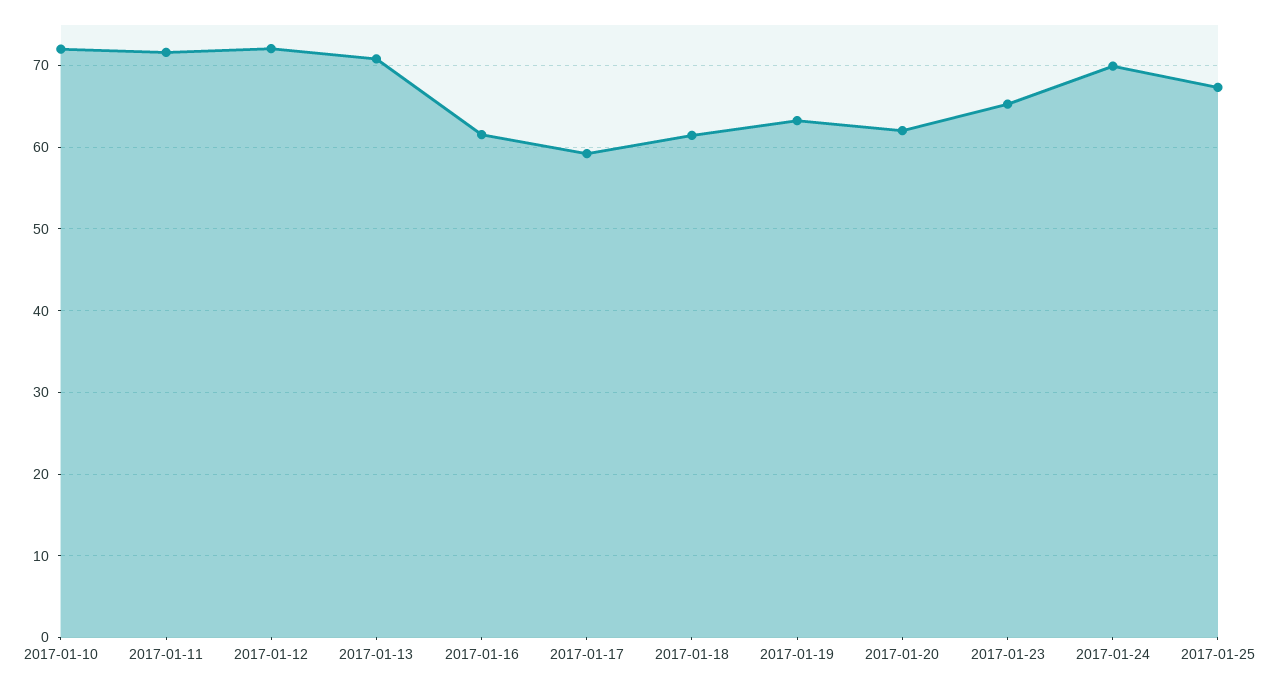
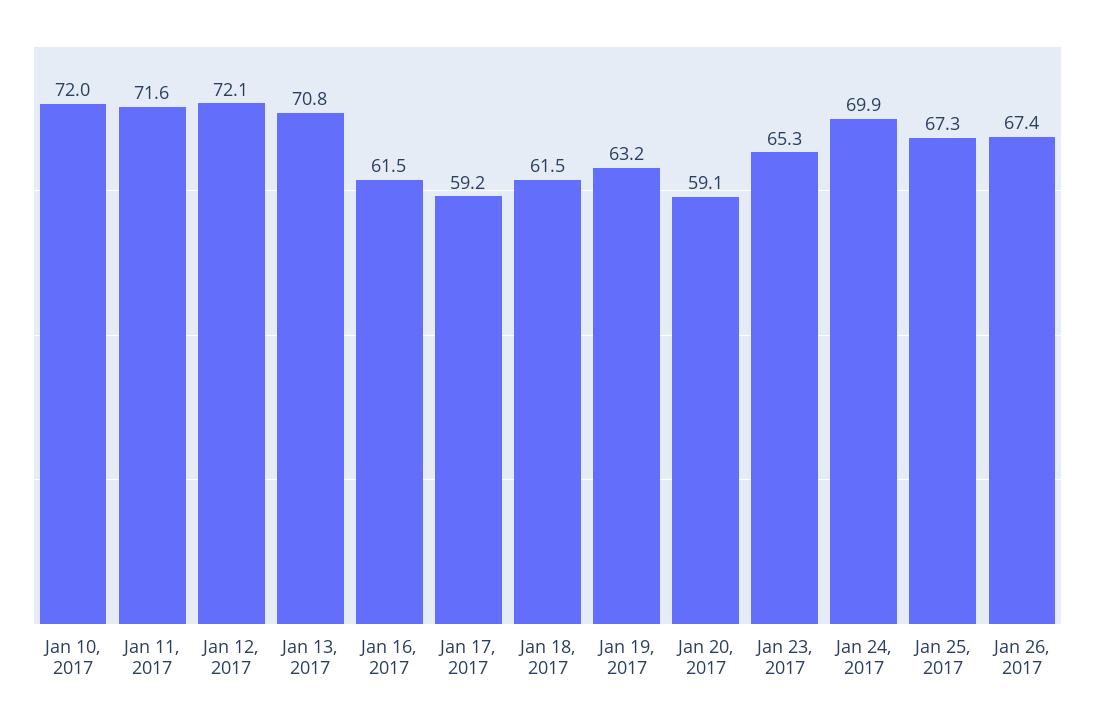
2017-01-20: 62 -> 59.1
Jan 26, 2017: none -> 67.4

